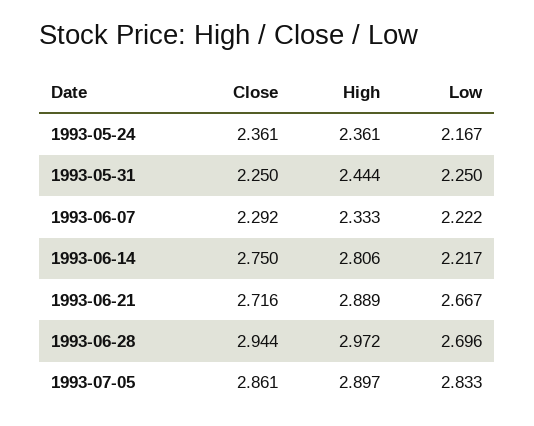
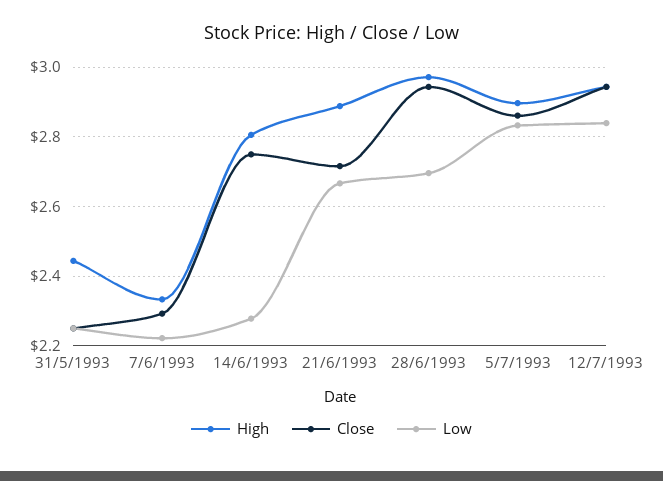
Close, 1993-05-24: 2.361 -> none
High, 1993-05-24: 2.361 -> none
Low, 1993-05-24: 2.167 -> none
Low, 1993-06-14: 2.217 -> 2.28
High, 12/7/1993: none -> 2.94
Close, 12/7/1993: none -> 2.94
Low, 12/7/1993: none -> 2.84

